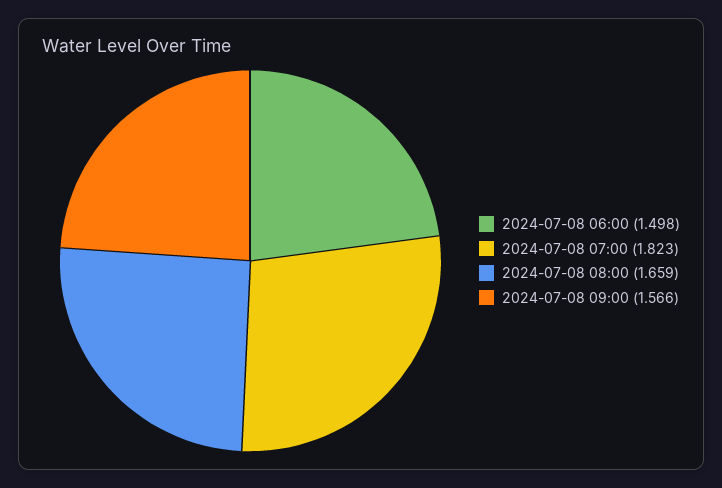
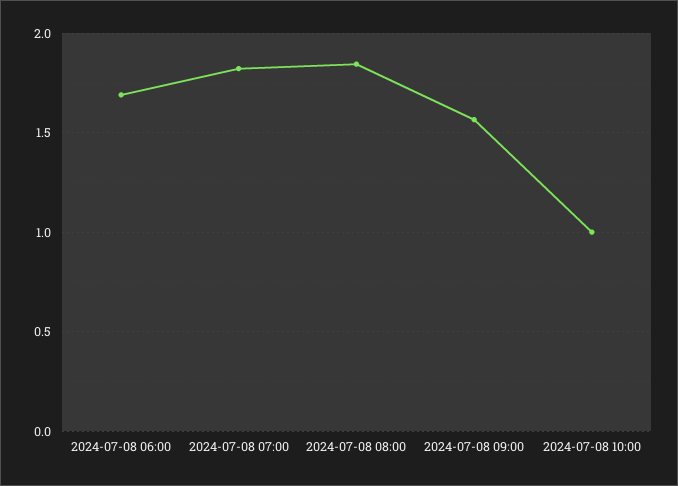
2024-07-08 06:00: 1.498 -> 1.7
2024-07-08 08:00: 1.659 -> 1.85
2024-07-08 10:00: none -> 1

